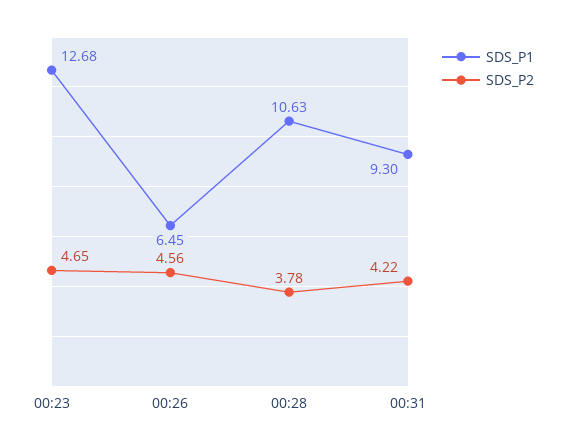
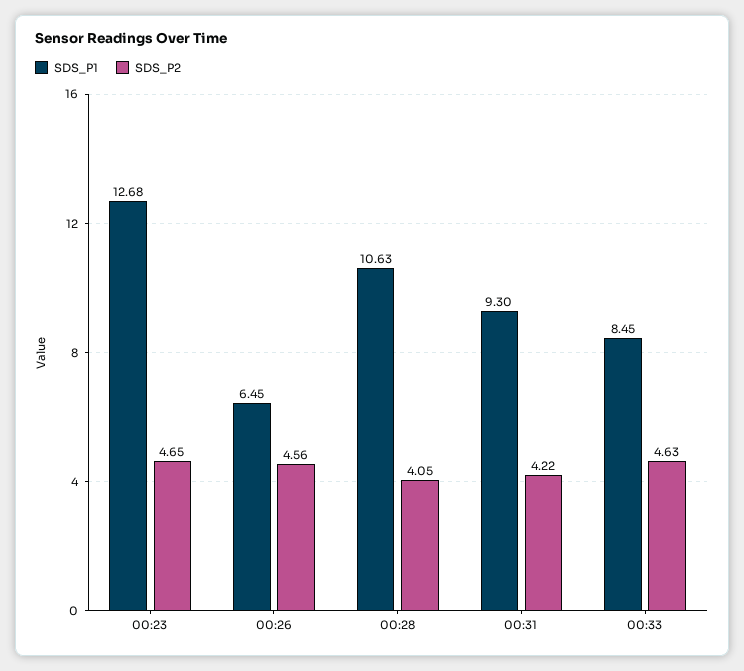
SDS_P2, 00:28: 3.78 -> 4.05
SDS_P1, 00:33: none -> 8.45
SDS_P2, 00:33: none -> 4.63

